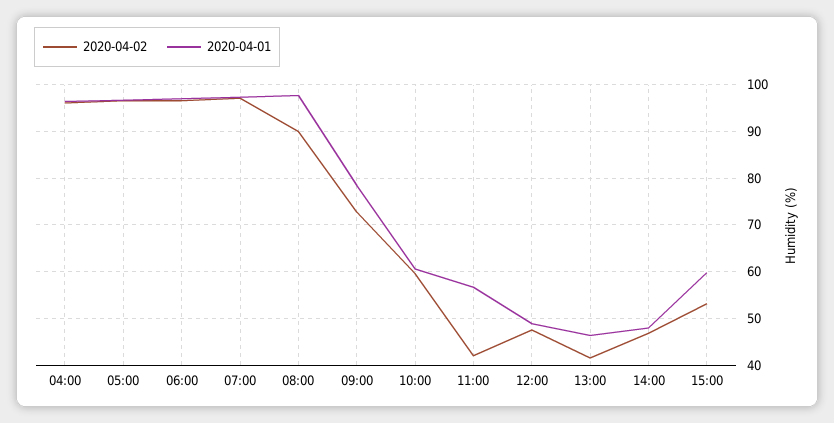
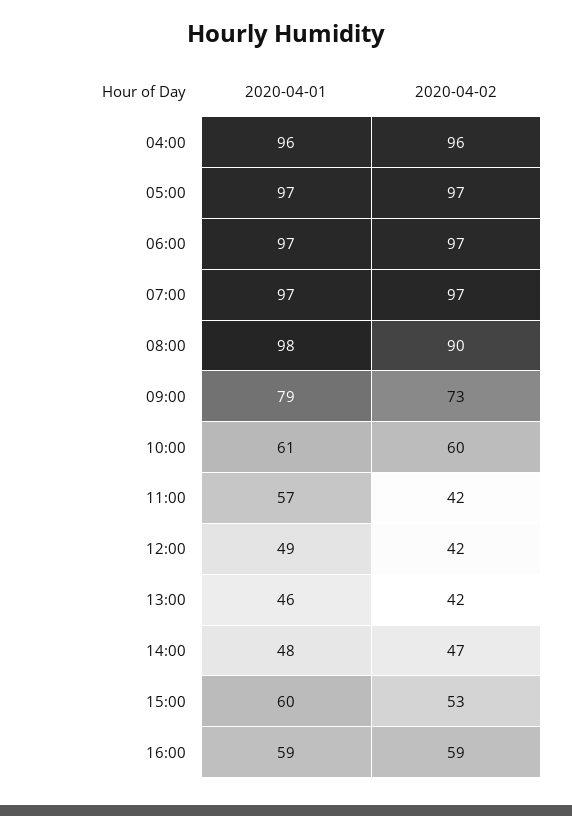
2020-04-02, 12:00: 48 -> 42
2020-04-01, 16:00: none -> 59
2020-04-02, 16:00: none -> 59

